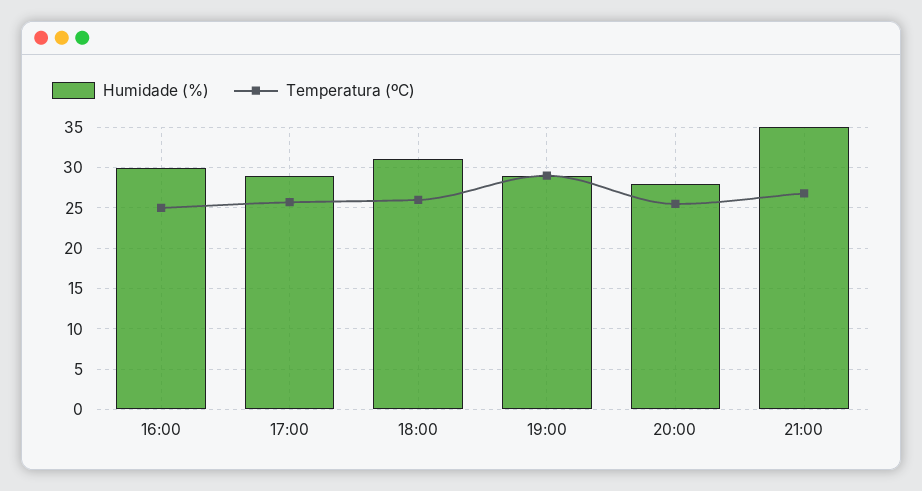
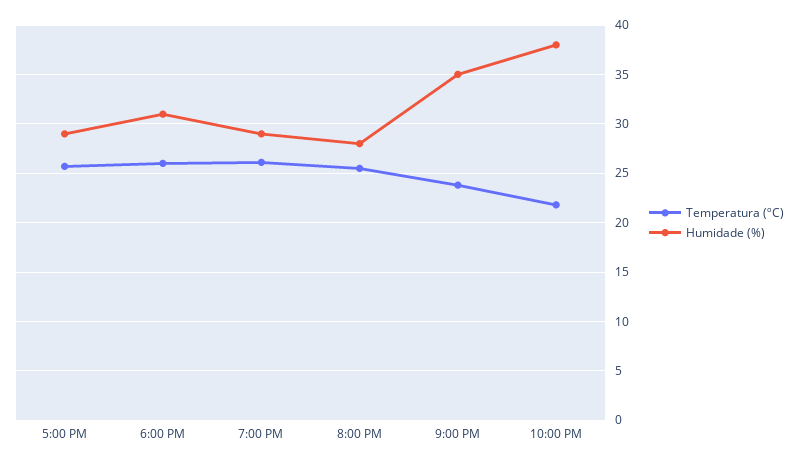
Humidade (%), 16:00: 30 -> none
Temperatura (ºC), 16:00: 25 -> none
Temperatura (ºC), 19:00: 29 -> 26
Temperatura (ºC), 21:00: 27 -> 24
Temperatura (ºC), 10:00 PM: none -> 22
Humidade (%), 10:00 PM: none -> 38

